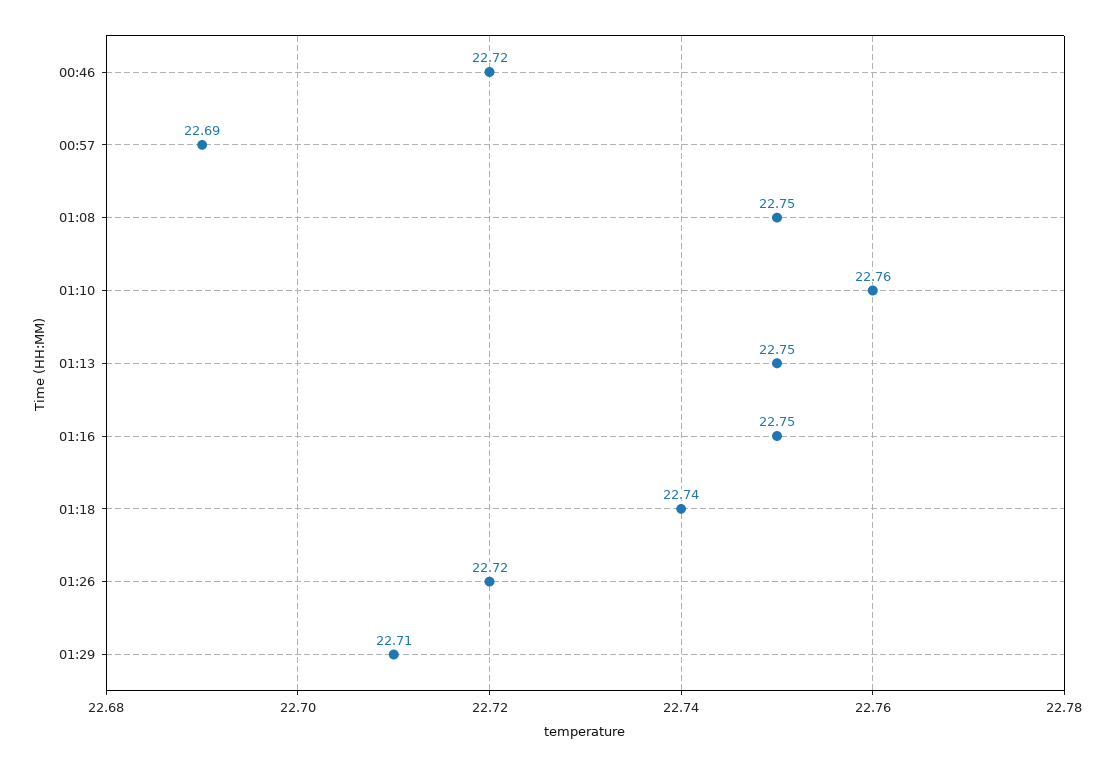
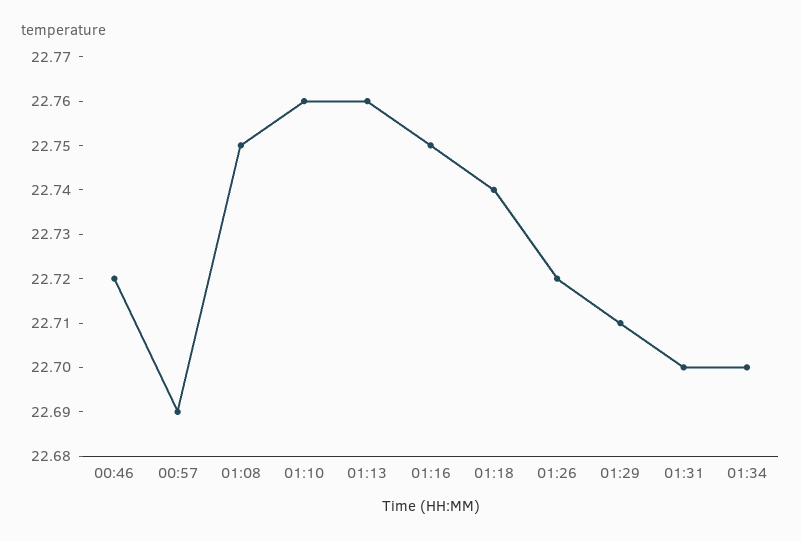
01:13: 22.75 -> 22.76
01:31: none -> 22.7
01:34: none -> 22.7

